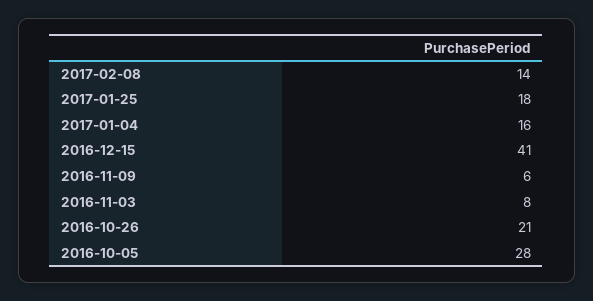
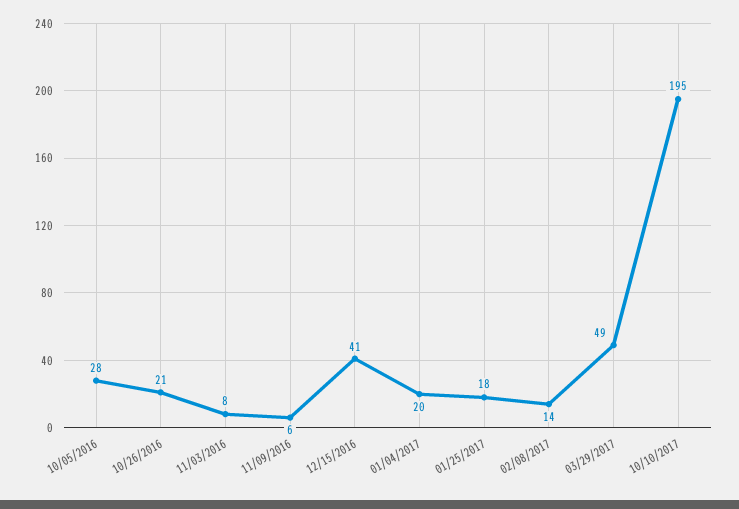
2017-01-04: 16 -> 20
03/29/2017: none -> 49
10/10/2017: none -> 195

